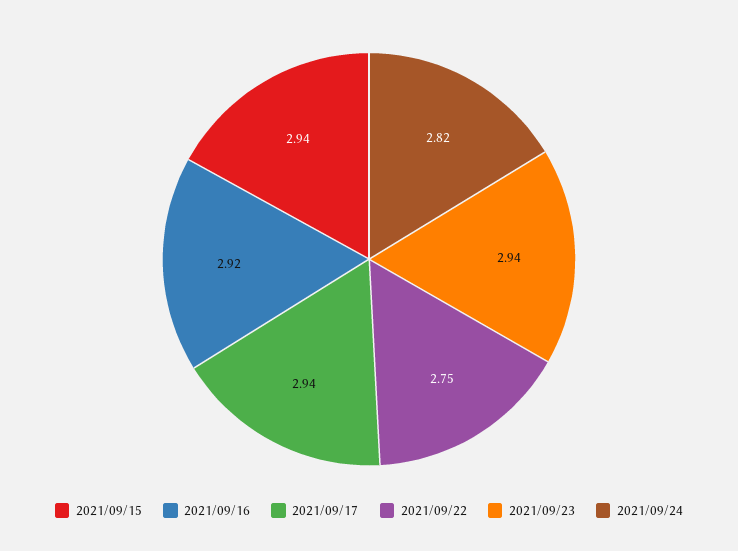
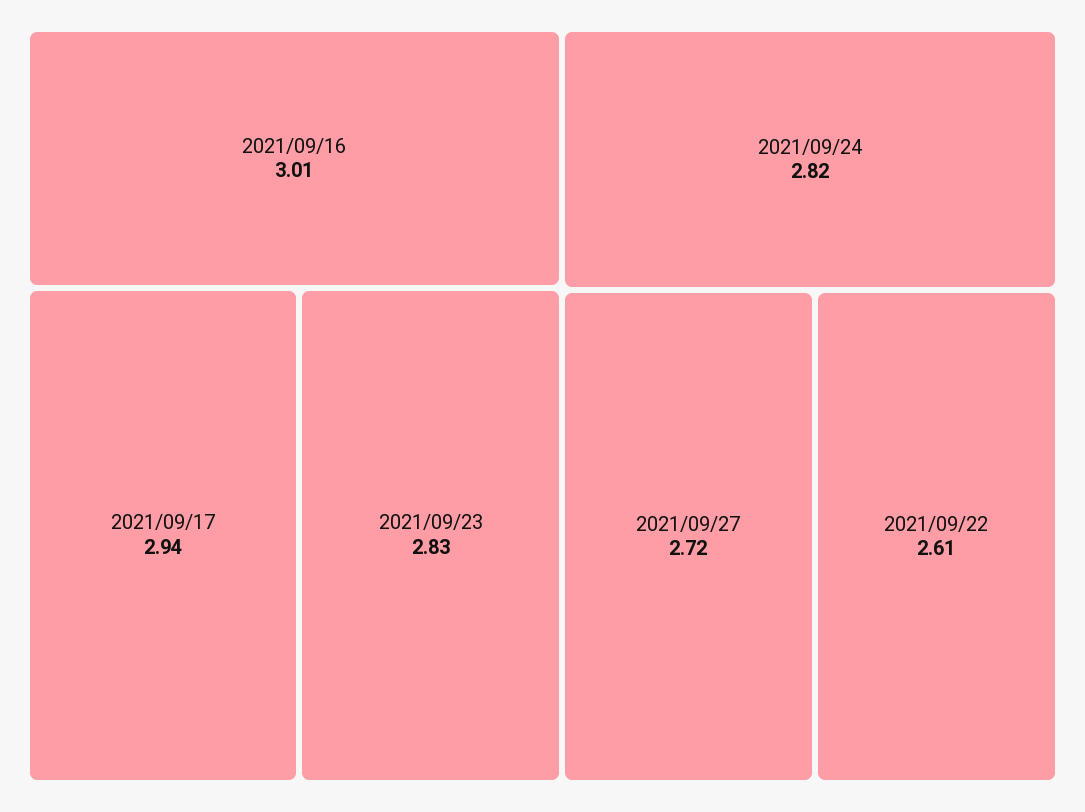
2021/09/15: 2.94 -> none
2021/09/16: 2.92 -> 3.01
2021/09/22: 2.75 -> 2.61
2021/09/23: 2.94 -> 2.83
2021/09/27: none -> 2.72

